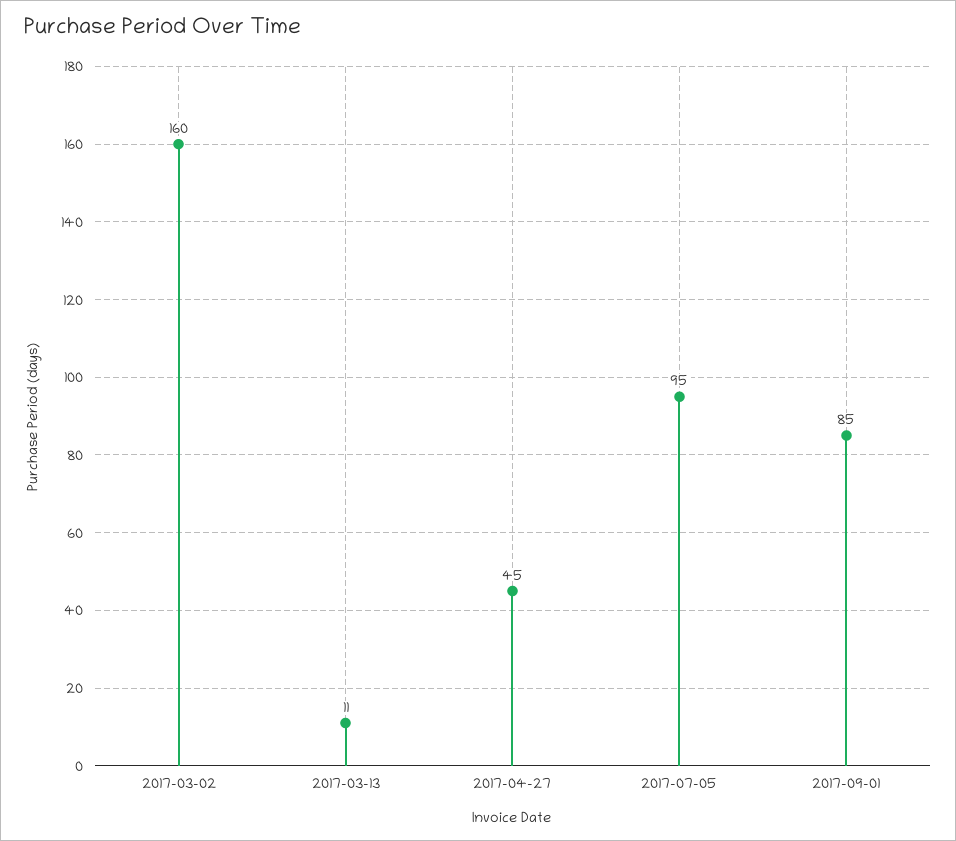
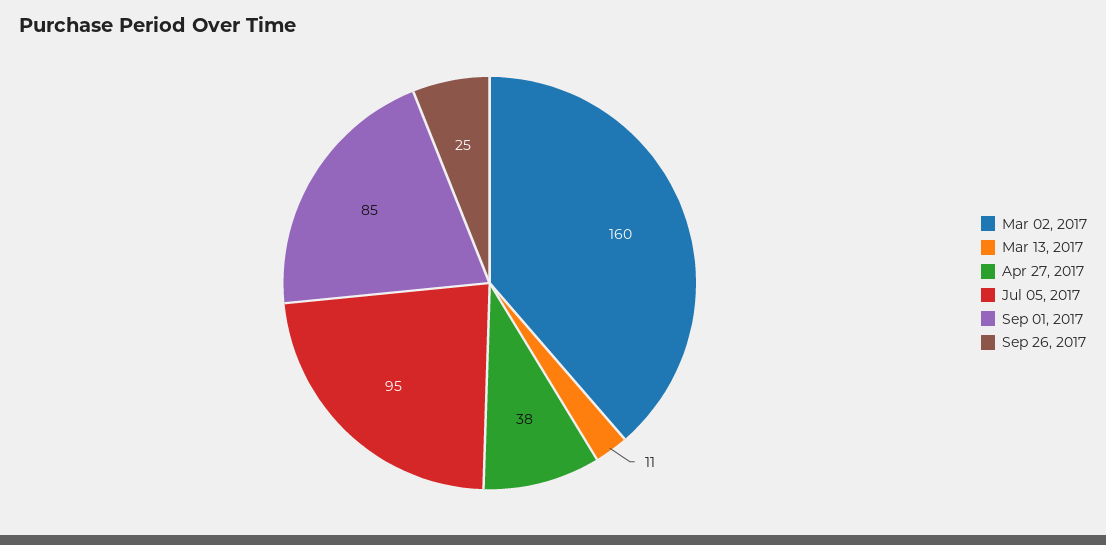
2017-04-27: 45 -> 38
Sep 26, 2017: none -> 25

